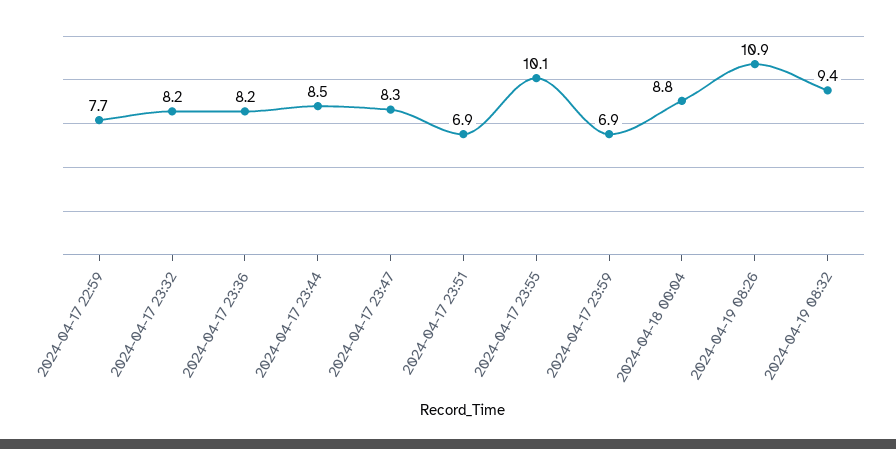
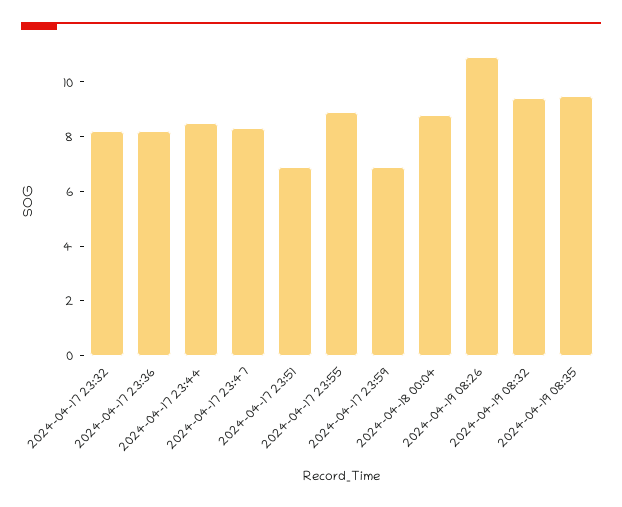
2024-04-17 22:59: 7.7 -> none
2024-04-17 23:55: 10.1 -> 9
2024-04-19 08:35: none -> 9.5

